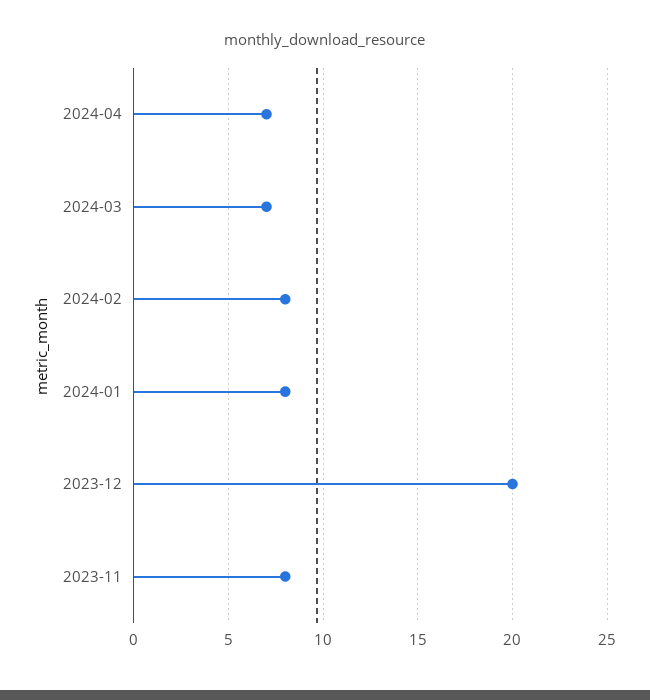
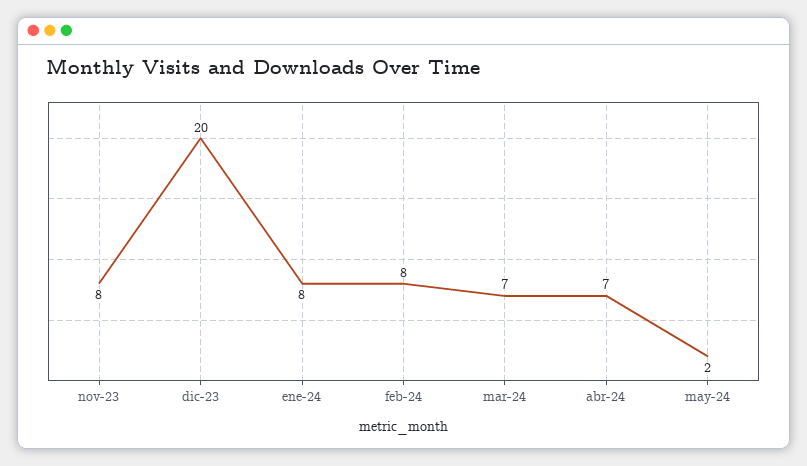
may-24: none -> 2

